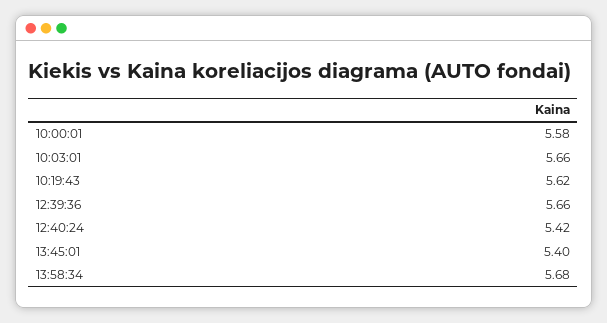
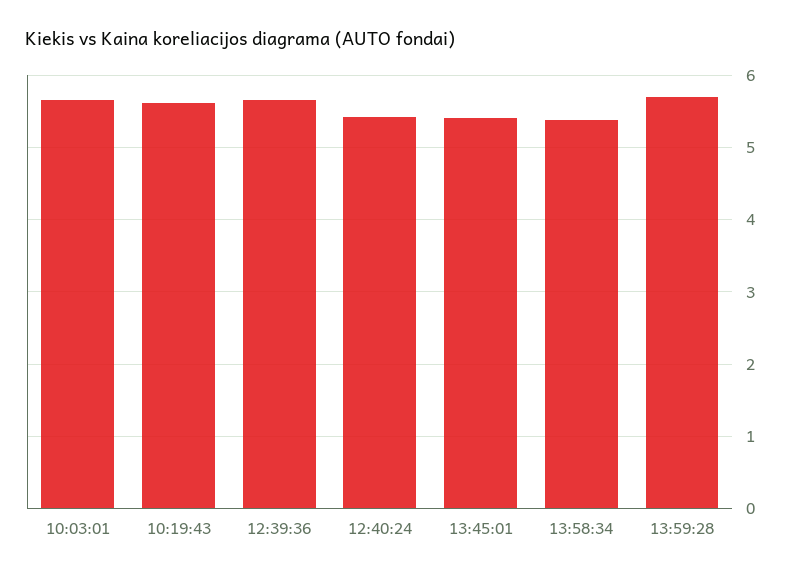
10:00:01: 5.58 -> none
13:58:34: 5.68 -> 5.4
13:59:28: none -> 5.7

